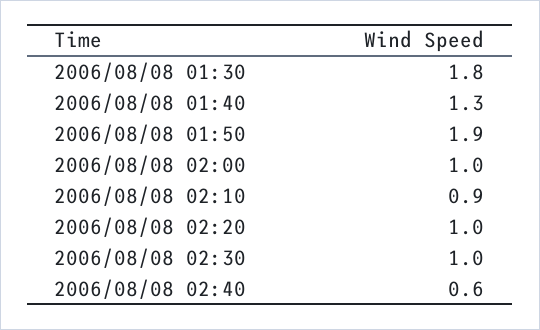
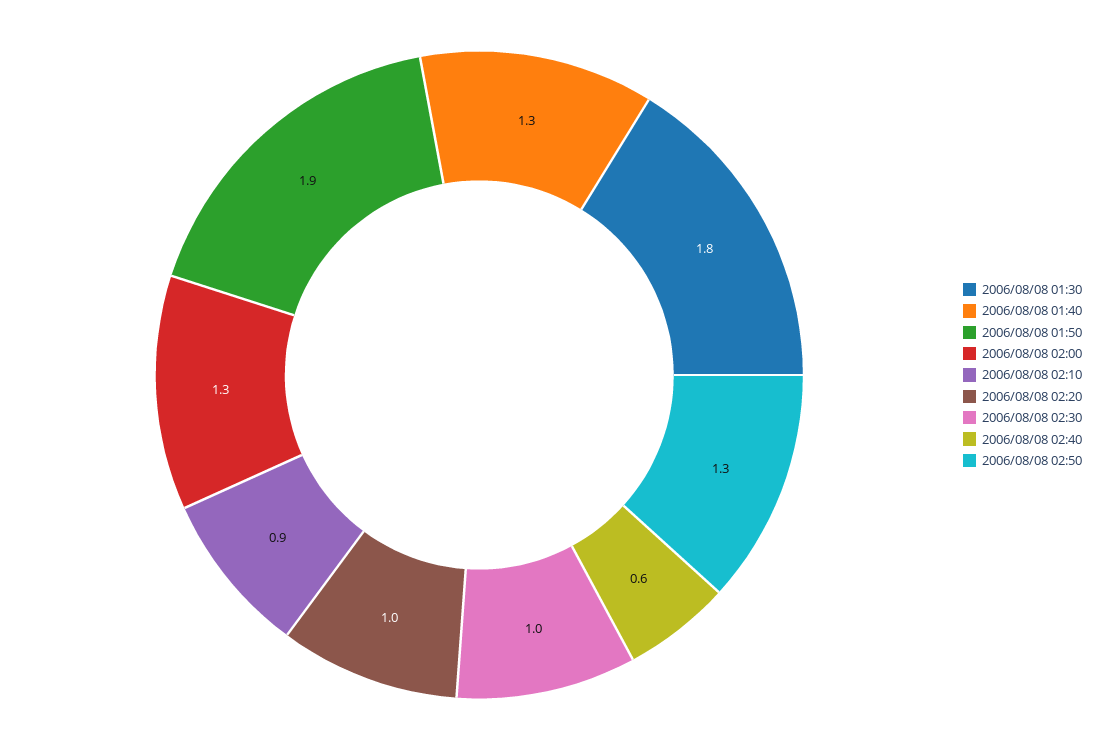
2006/08/08 02:00: 1 -> 1.3
2006/08/08 02:50: none -> 1.3

